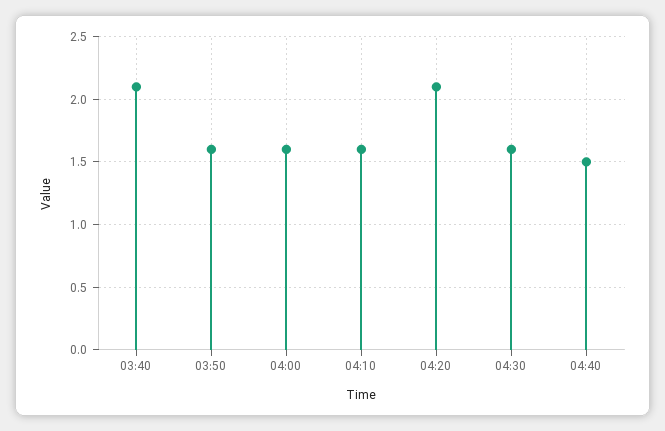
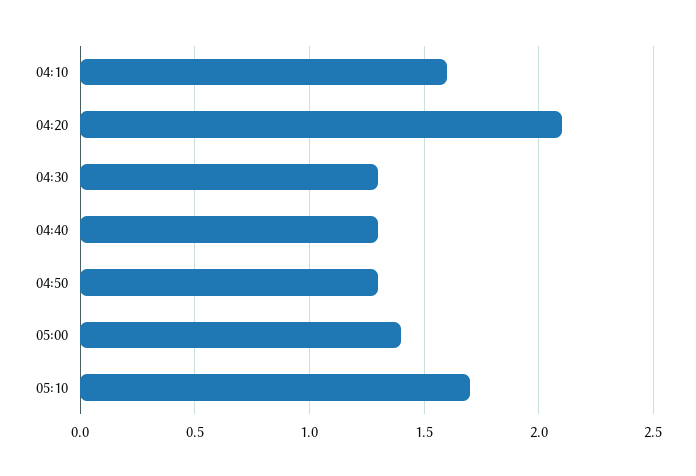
03:40: 2.1 -> none
03:50: 1.6 -> none
04:00: 1.6 -> none
04:30: 1.6 -> 1.3
04:40: 1.5 -> 1.3
04:50: none -> 1.3
05:00: none -> 1.4
05:10: none -> 1.7

